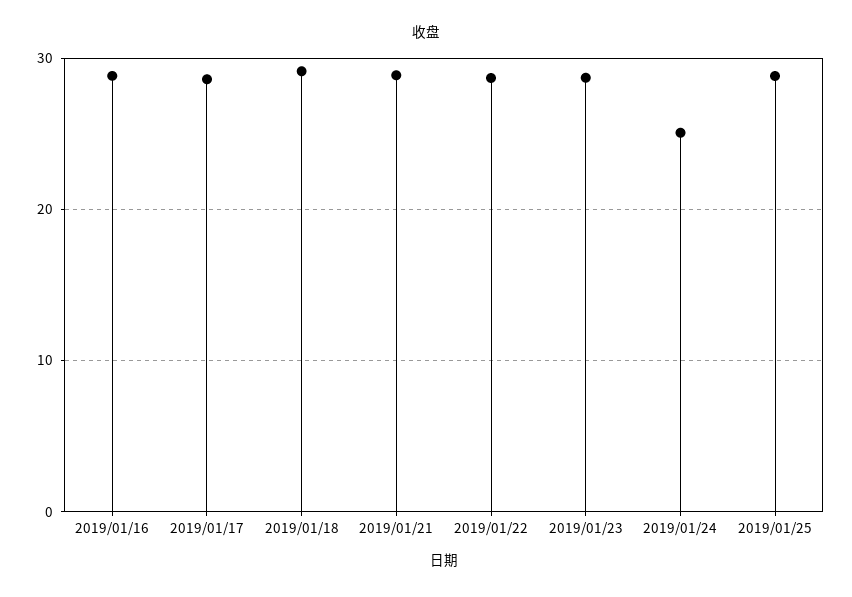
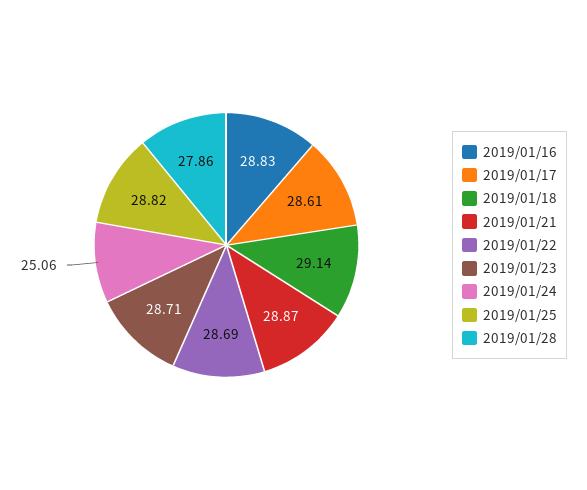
2019/01/28: none -> 27.86

